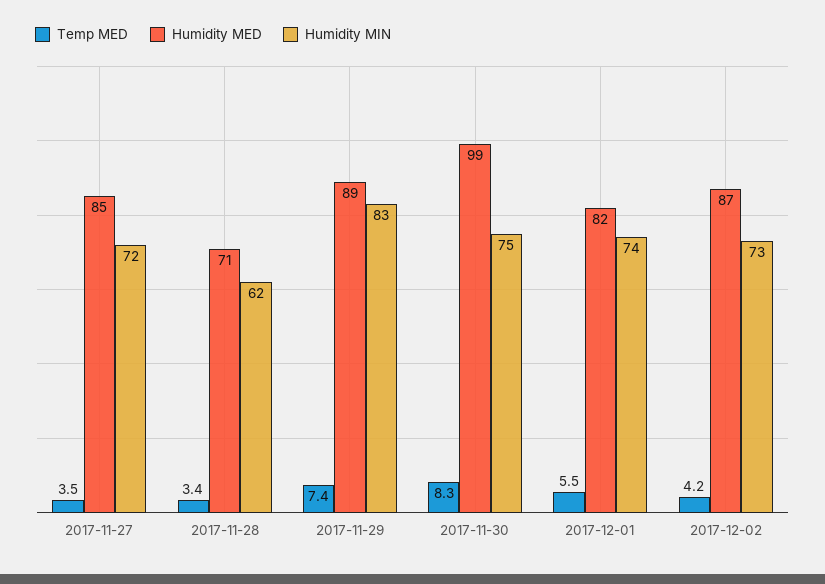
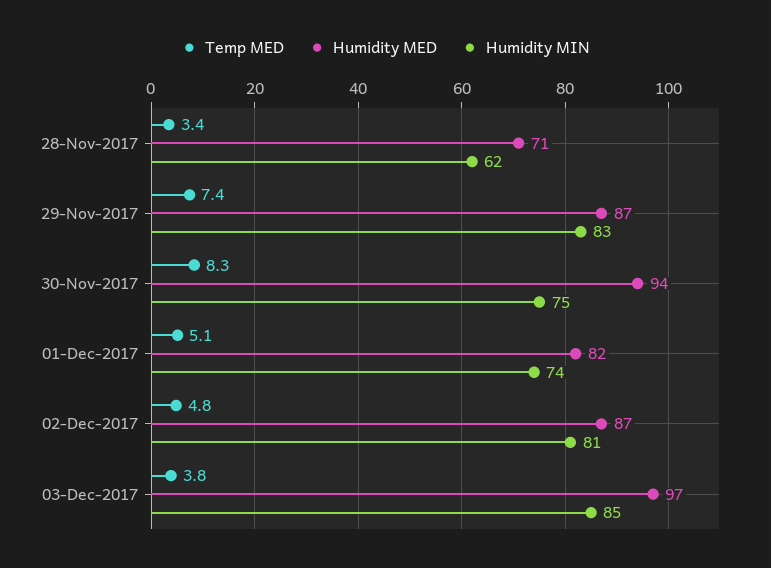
Temp MED, 2017-11-27: 3.5 -> none
Humidity MED, 2017-11-27: 85 -> none
Humidity MIN, 2017-11-27: 72 -> none
Humidity MED, 2017-11-29: 89 -> 87
Humidity MED, 2017-11-30: 99 -> 94
Temp MED, 2017-12-01: 5.5 -> 5.1
Temp MED, 2017-12-02: 4.2 -> 4.8
Humidity MIN, 2017-12-02: 73 -> 81
Temp MED, 03-Dec-2017: none -> 3.8
Humidity MED, 03-Dec-2017: none -> 97
Humidity MIN, 03-Dec-2017: none -> 85

